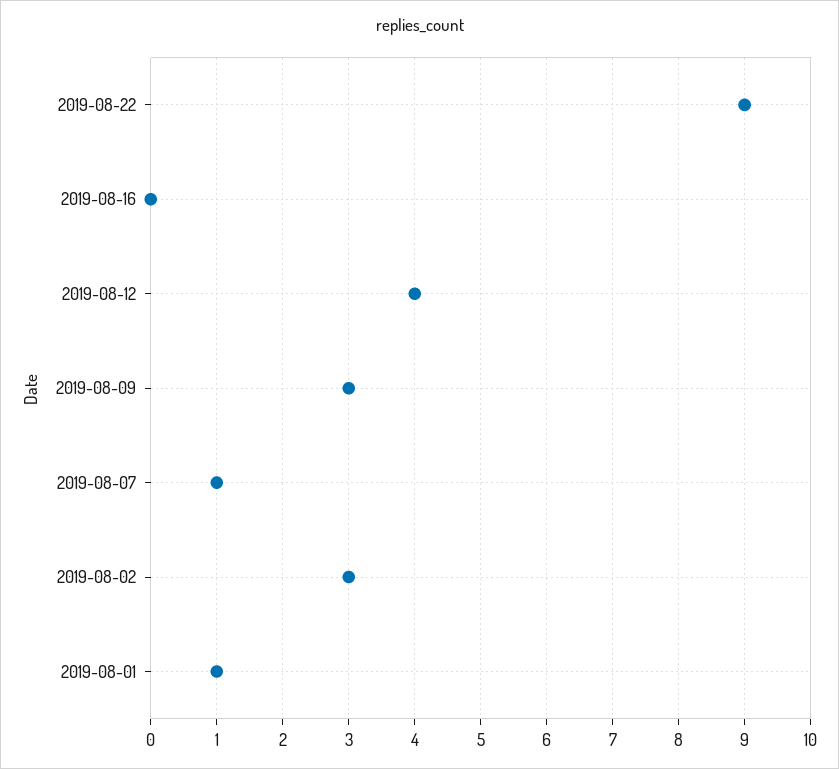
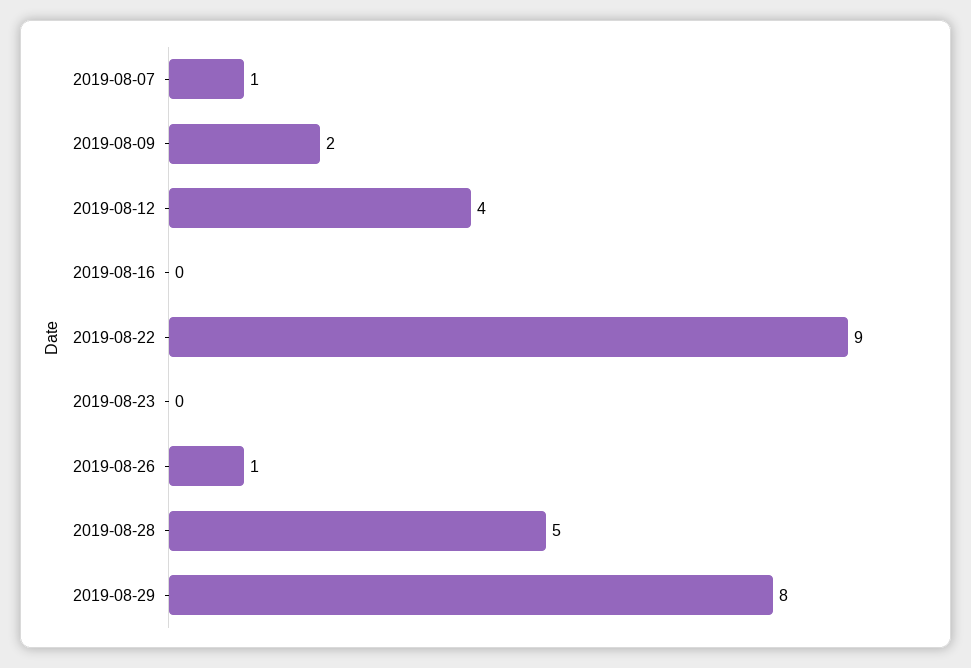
2019-08-09: 3 -> 2
2019-08-02: 3 -> none
2019-08-01: 1 -> none
2019-08-23: none -> 0
2019-08-26: none -> 1
2019-08-28: none -> 5
2019-08-29: none -> 8

